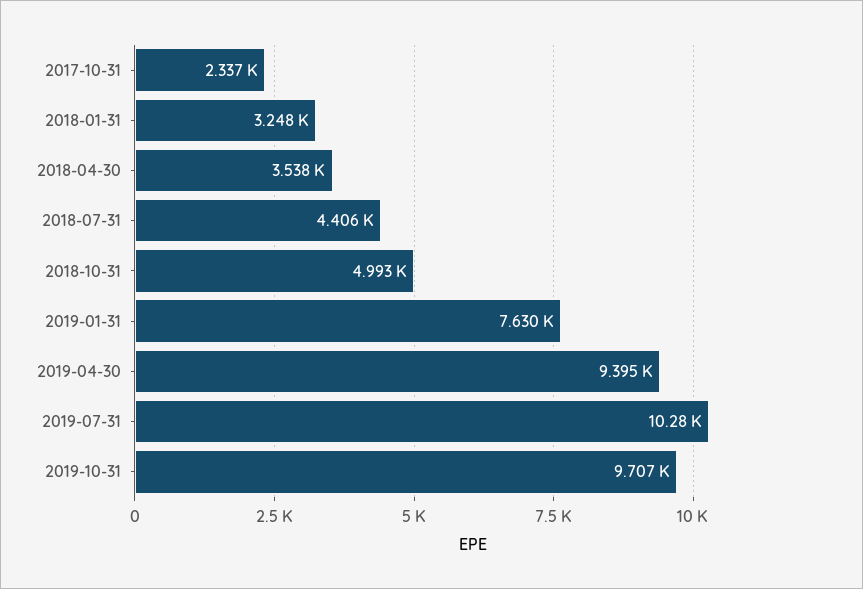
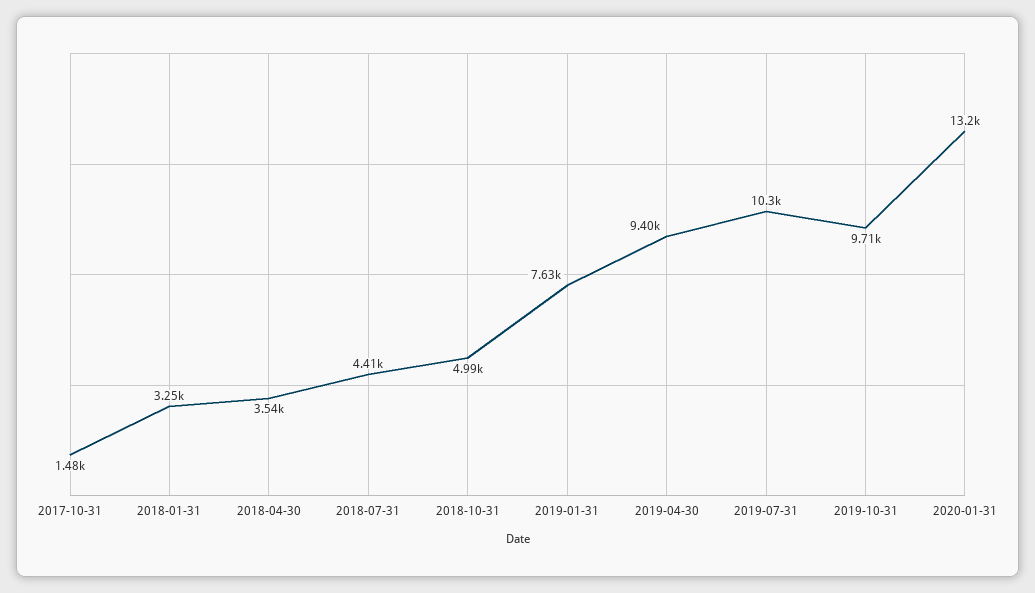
2017-10-31: 2337 -> 1480
2020-01-31: none -> 13200

